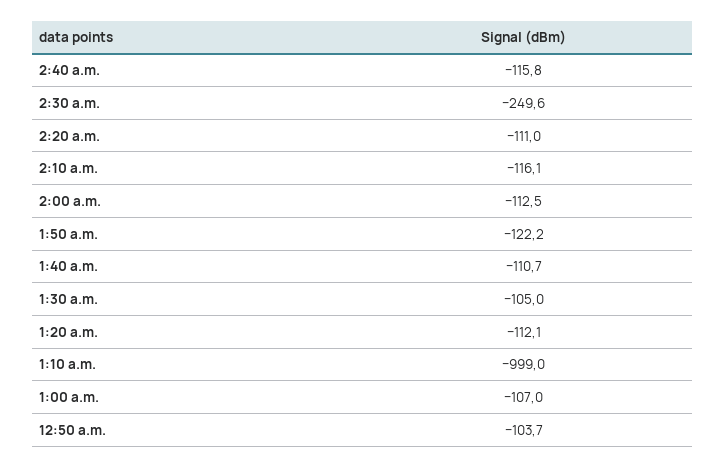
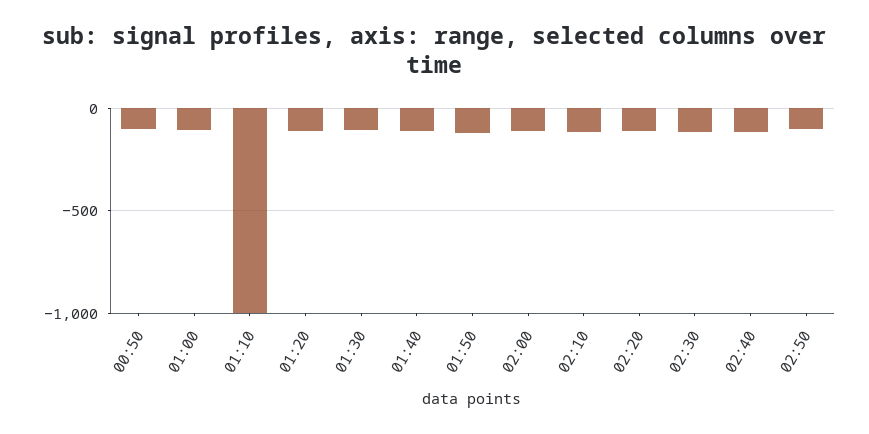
2:30 a.m.: -249.6 -> -100
02:50: none -> -100

